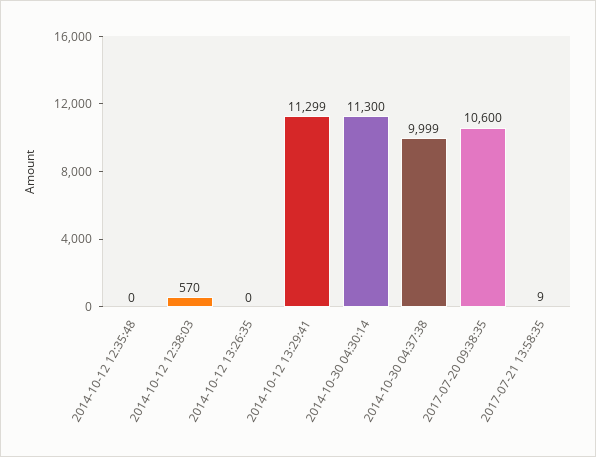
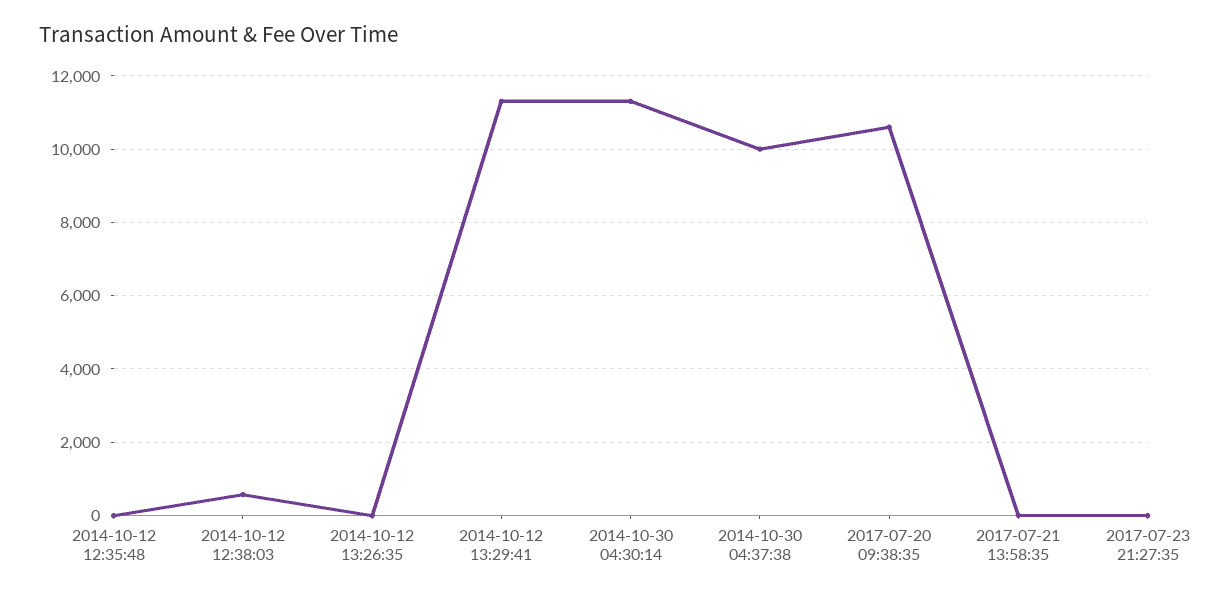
2017-07-23 21:27:35: none -> 0

